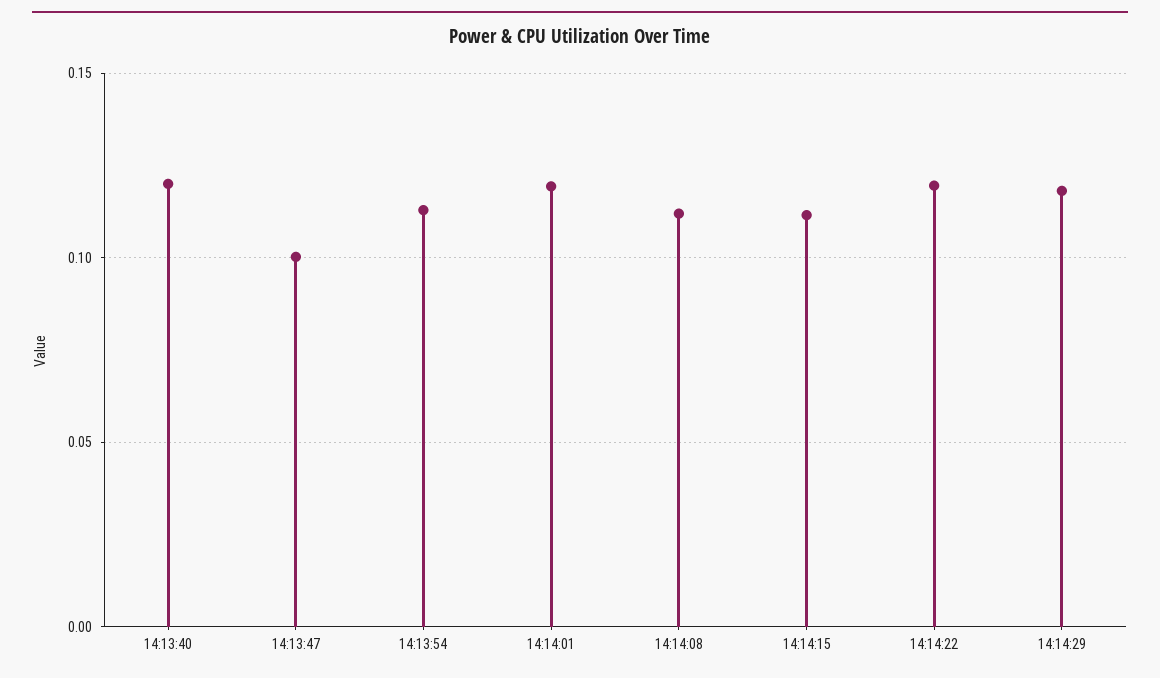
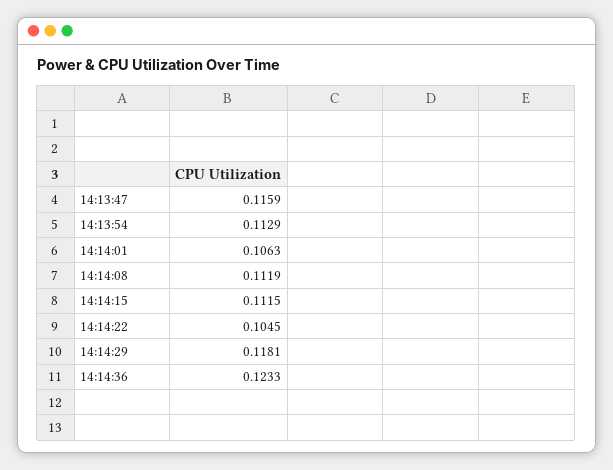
14:13:40: 0.12 -> none
14:13:47: 0.1 -> 0.1159
14:14:01: 0.12 -> 0.1063
14:14:22: 0.12 -> 0.1045
14:14:36: none -> 0.1233

